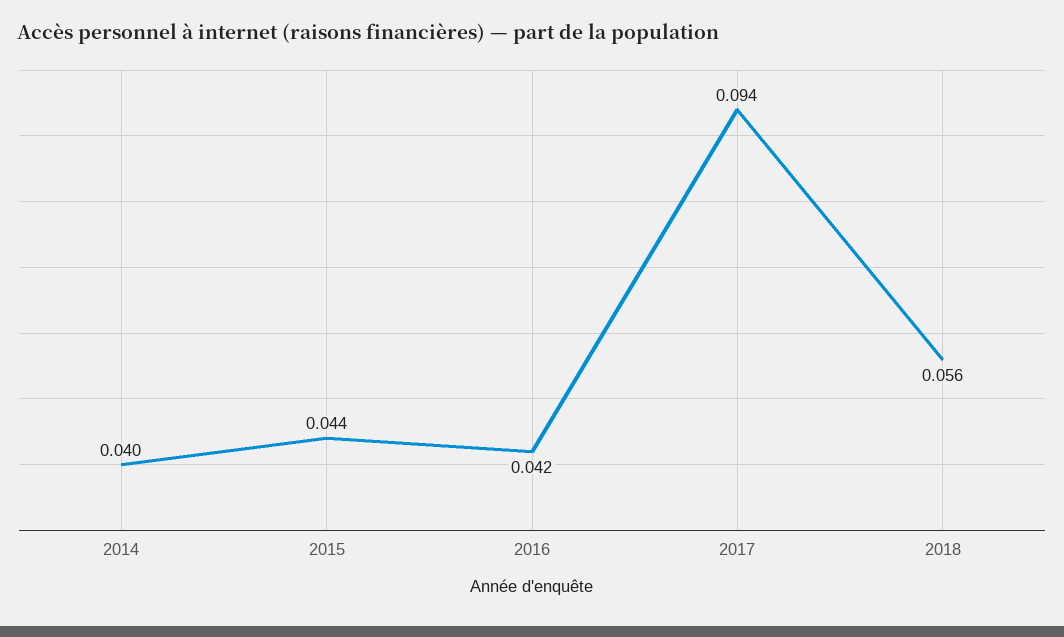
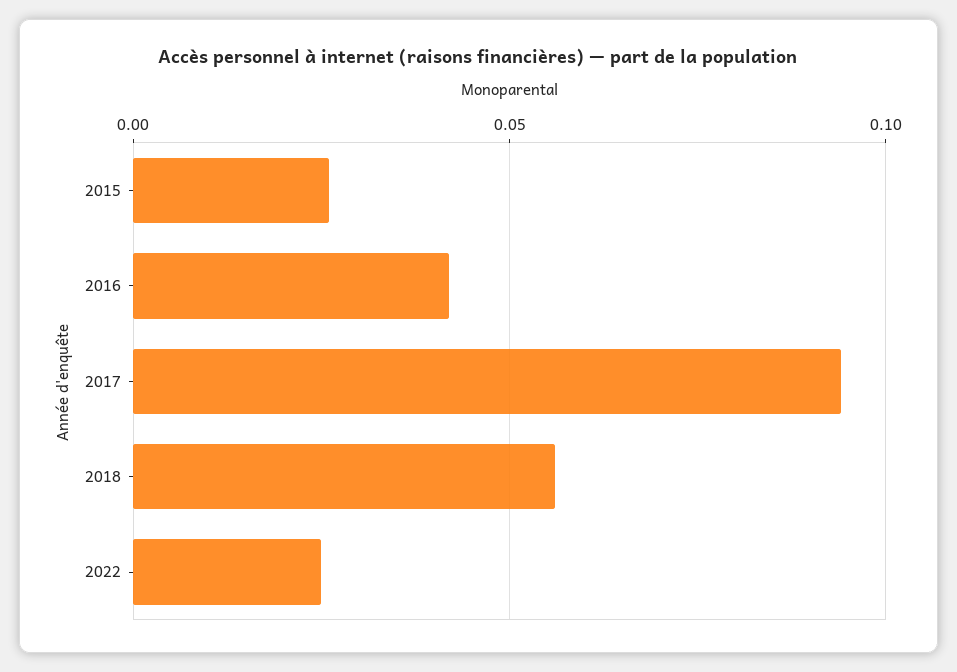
2014: 0.04 -> none
2015: 0.044 -> 0.025
2022: none -> 0.025

